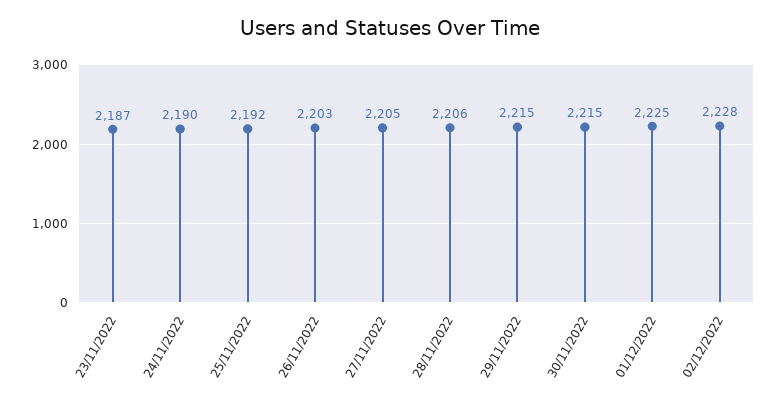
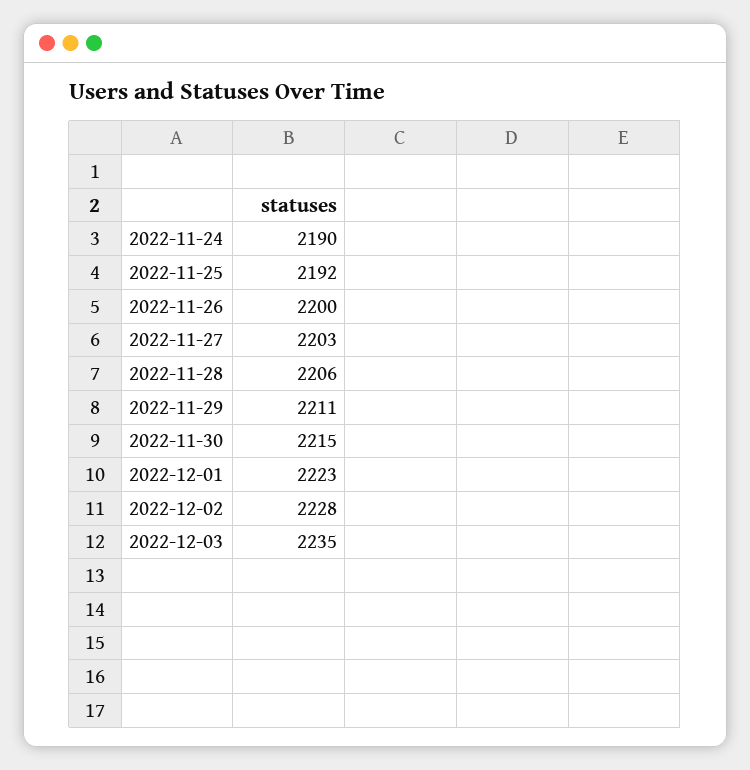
23/11/2022: 2187 -> none
26/11/2022: 2203 -> 2200
27/11/2022: 2205 -> 2203
29/11/2022: 2215 -> 2211
01/12/2022: 2225 -> 2223
2022-12-03: none -> 2235

